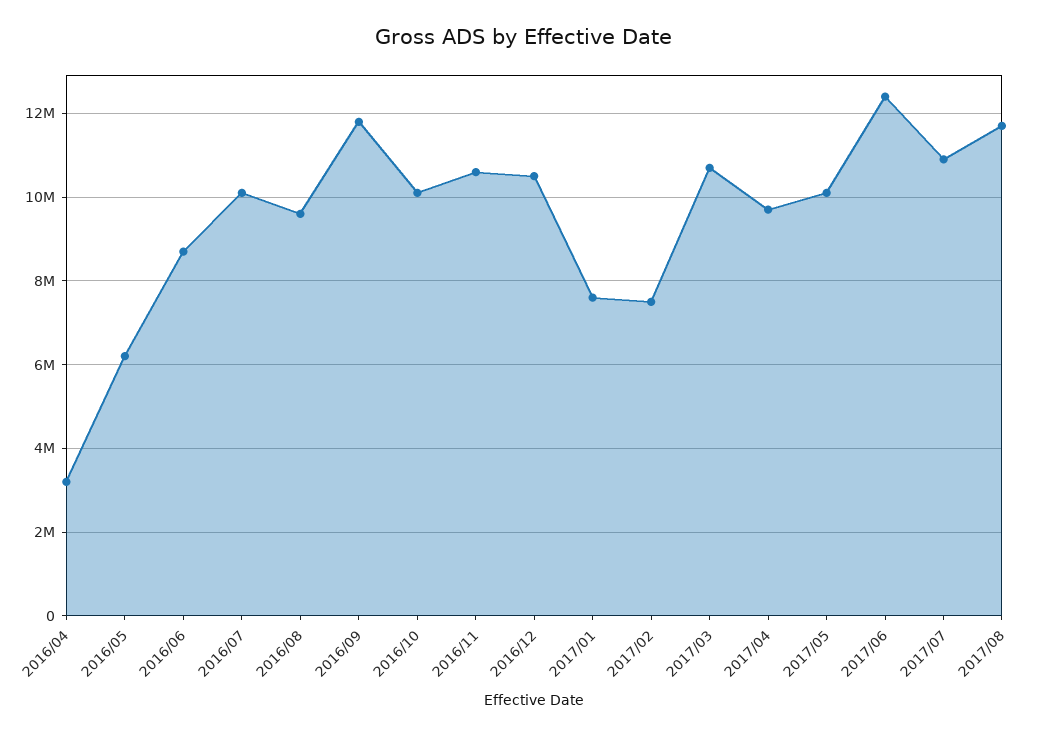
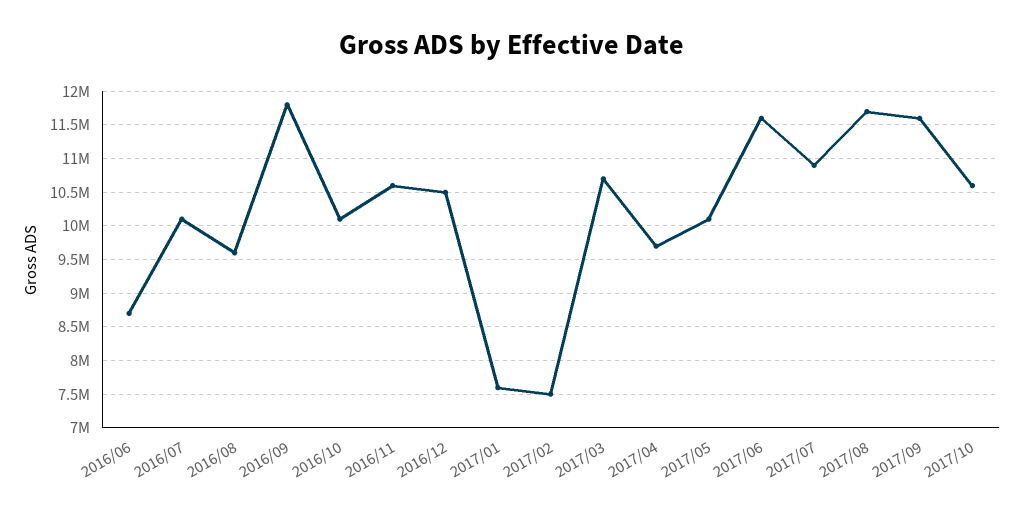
2016/04: 3200000 -> none
2016/05: 6200000 -> none
2017/06: 12400000 -> 11600000
2017/09: none -> 11600000
2017/10: none -> 10600000

